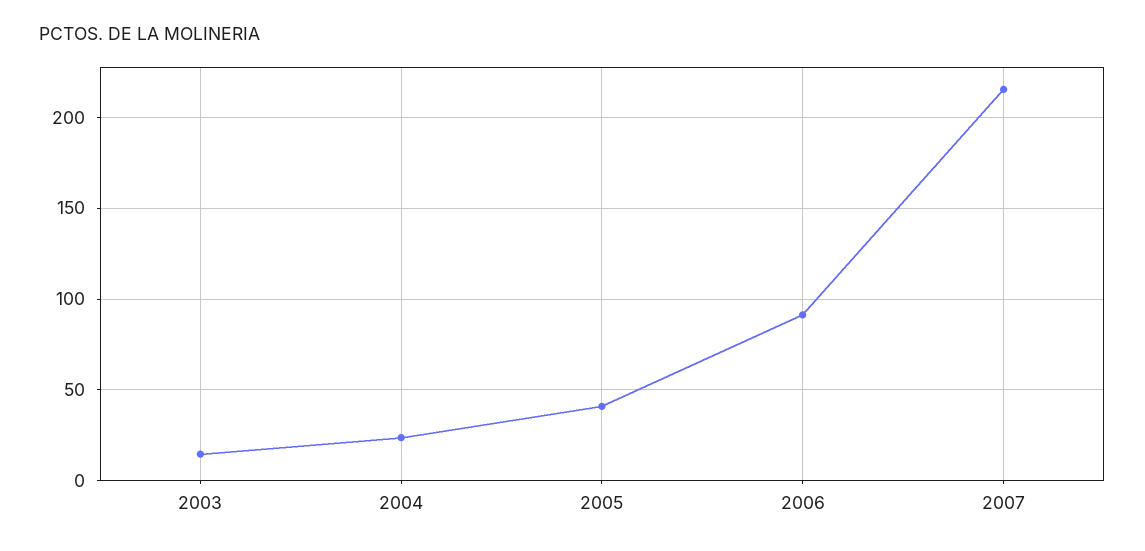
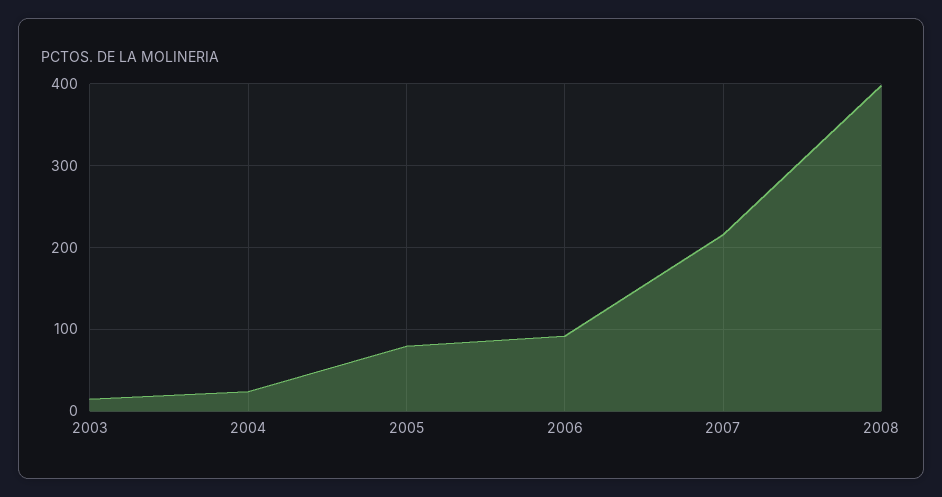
2005: 40 -> 80
2008: none -> 400

